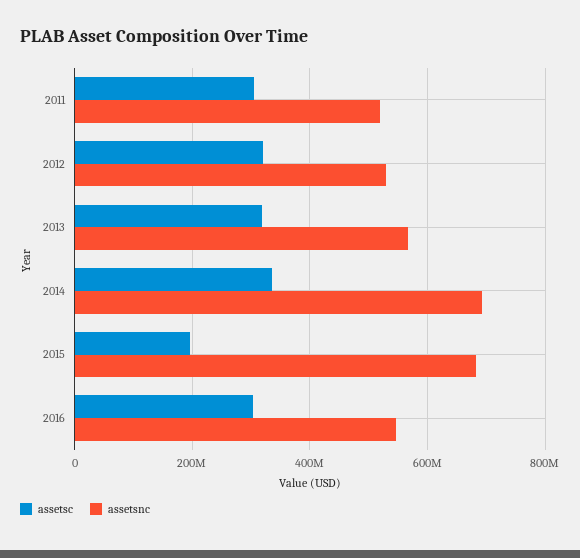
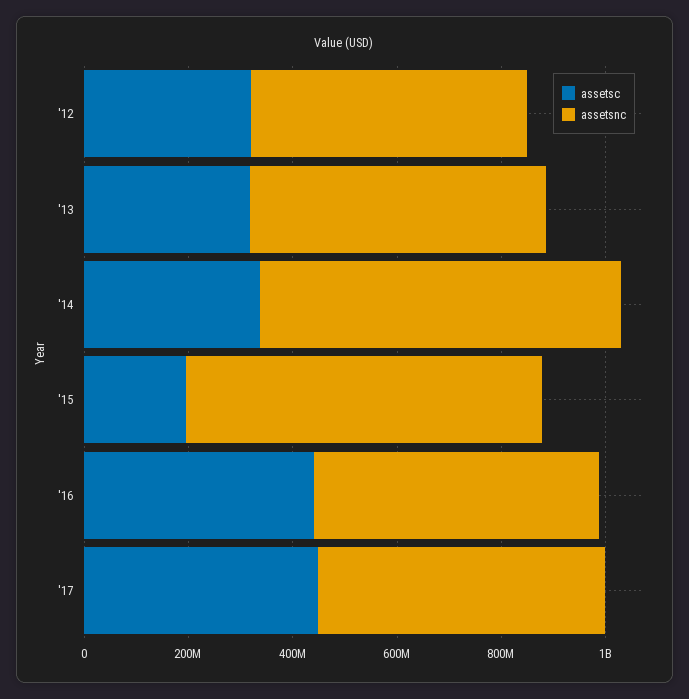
assetsc, 2011: 300000000 -> none
assetsnc, 2011: 520000000 -> none
assetsc, 2016: 300000000 -> 450000000
assetsc, '17: none -> 450000000
assetsnc, '17: none -> 550000000

